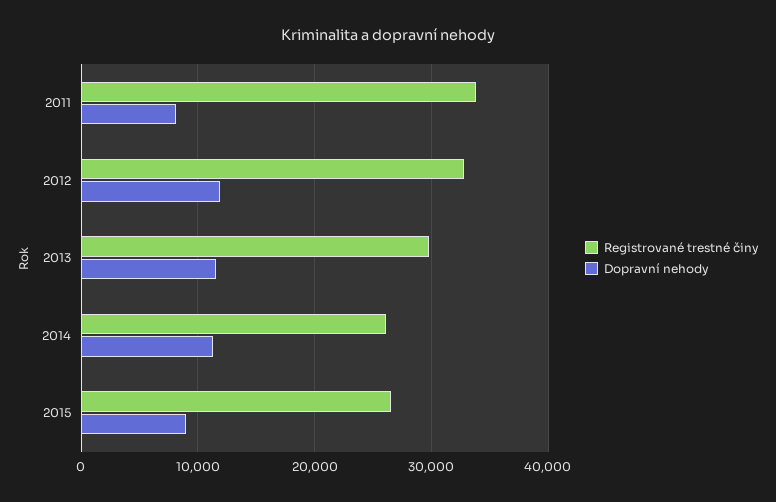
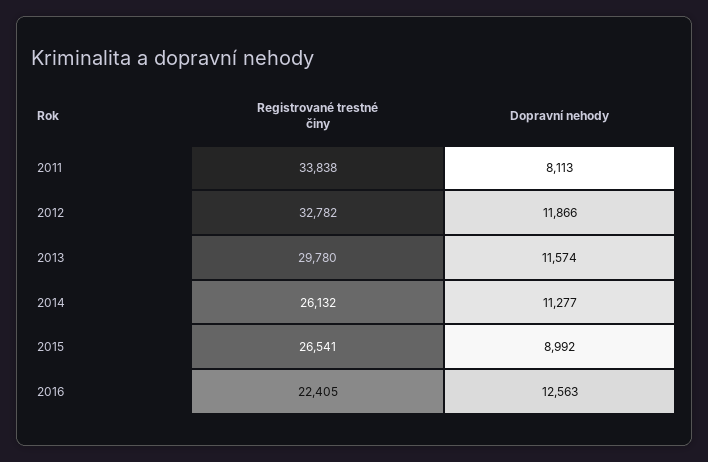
Registrované trestné činy, 2016: none -> 22405
Dopravní nehody, 2016: none -> 12563

